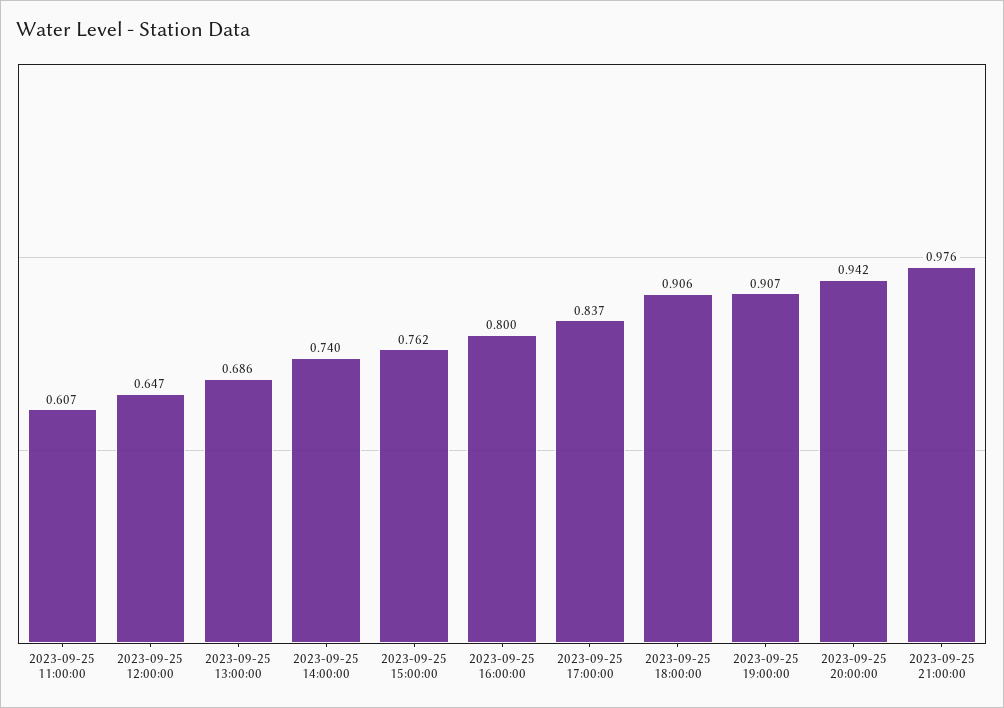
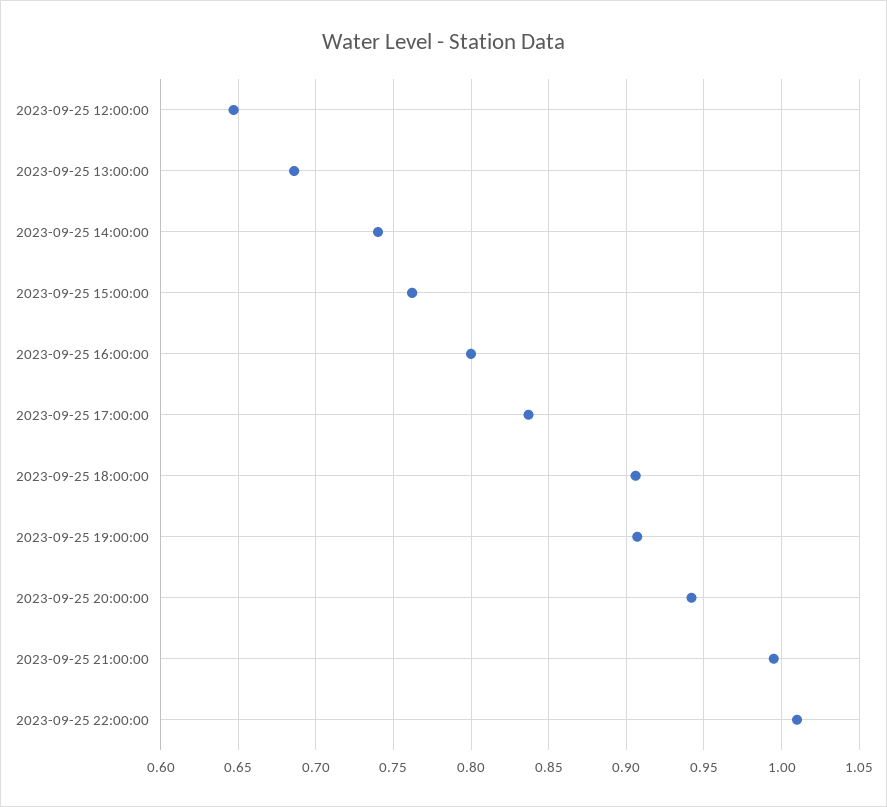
2023-09-25 11:00:00: 0.607 -> none
2023-09-25 21:00:00: 0.976 -> 0.995
2023-09-25 22:00:00: none -> 1.01

